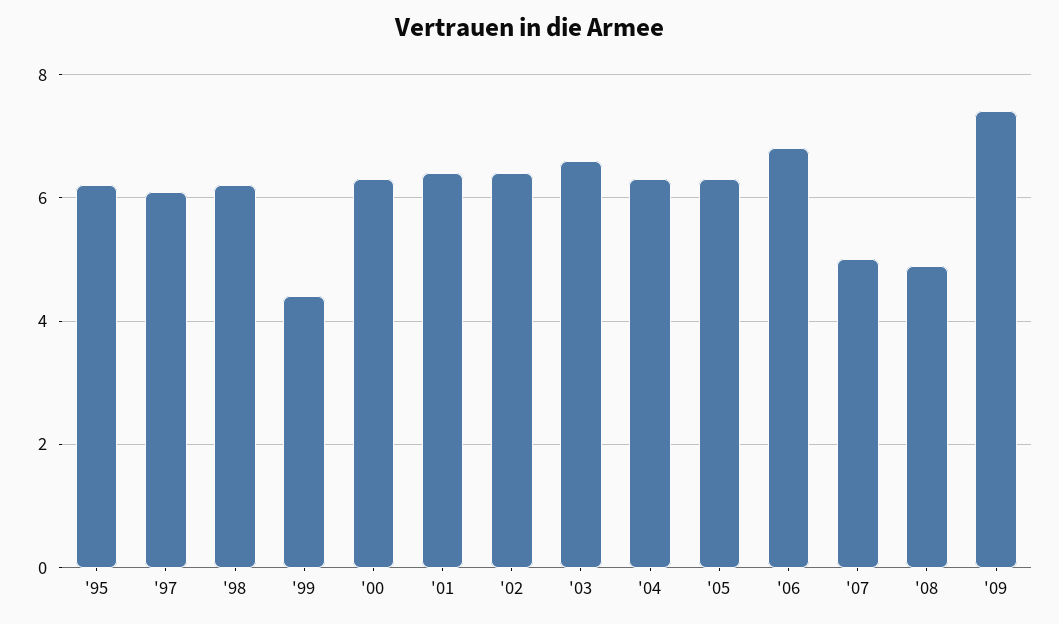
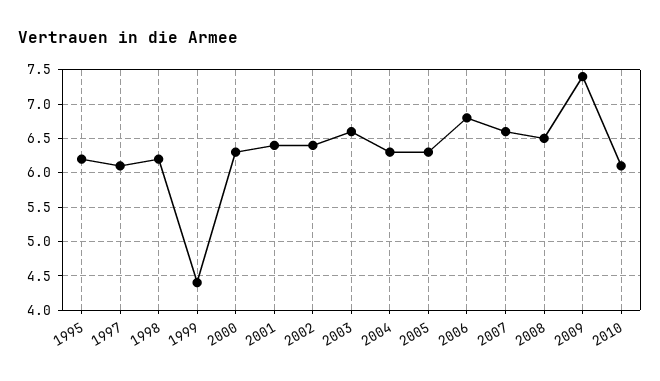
'07: 5 -> 6.6
'08: 5 -> 6.5
2010: none -> 6.1

